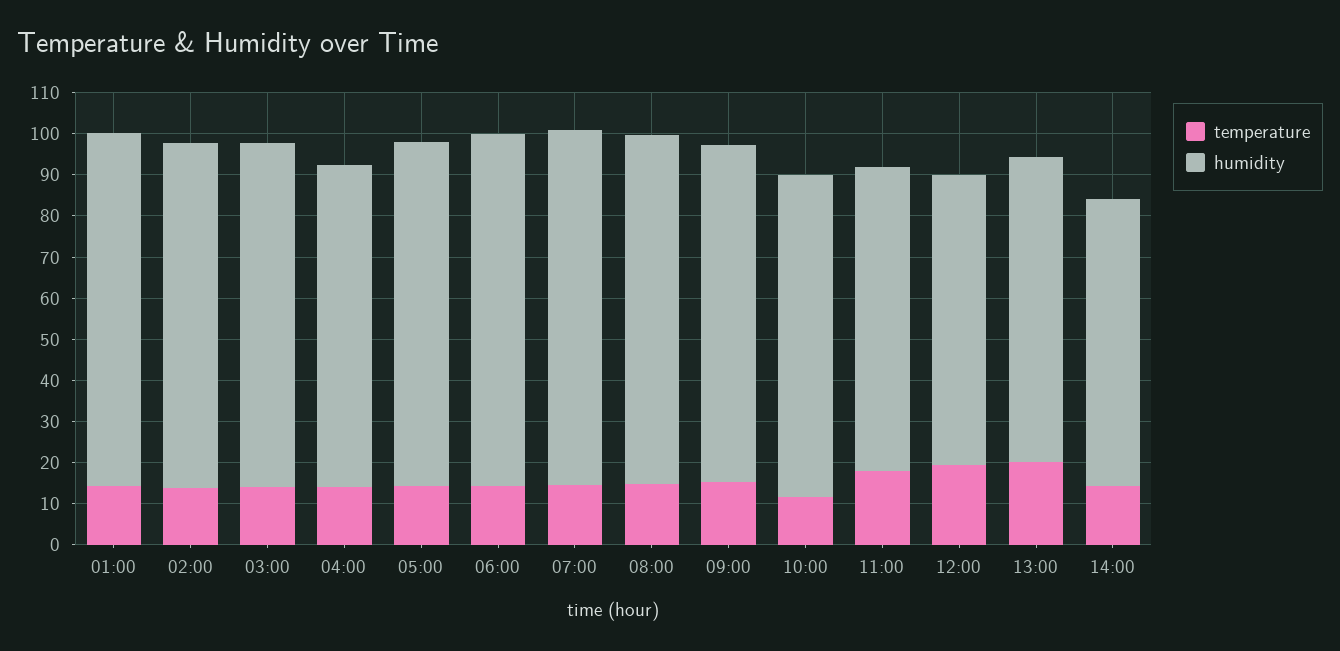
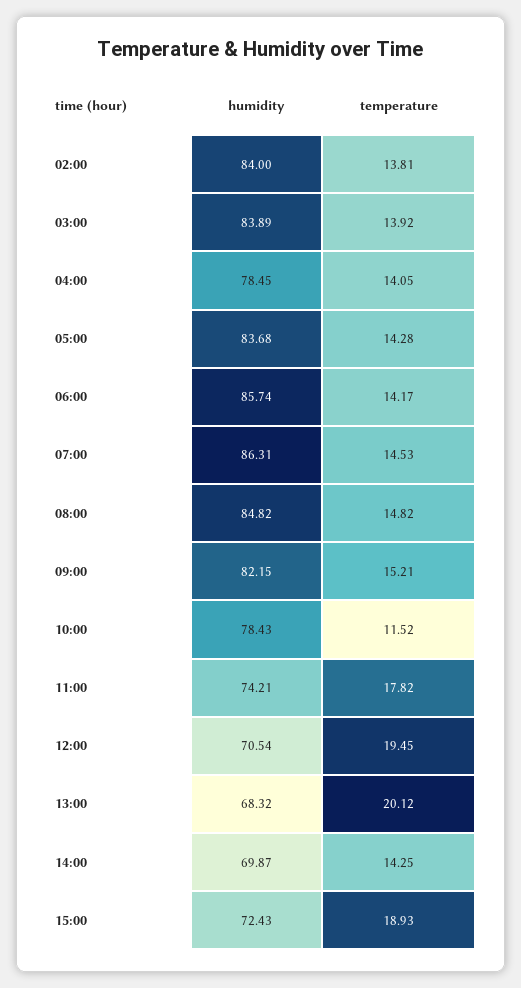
temperature, 01:00: 14 -> none
humidity, 01:00: 86 -> none
humidity, 13:00: 74 -> 68.32
humidity, 15:00: none -> 72.43
temperature, 15:00: none -> 18.93

